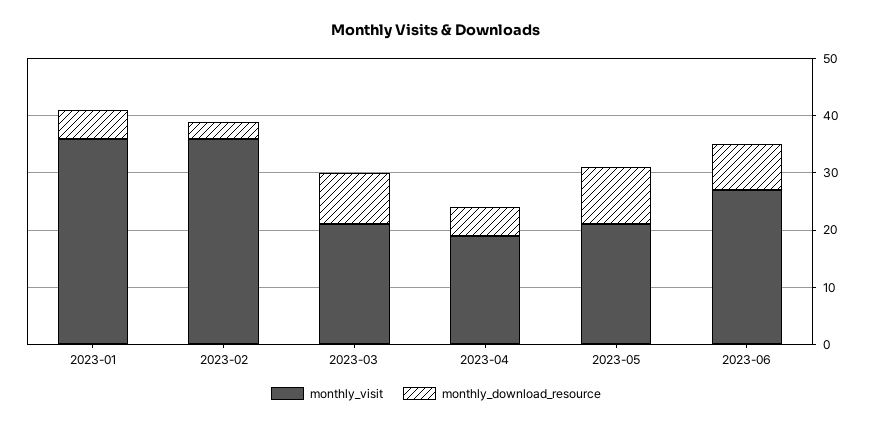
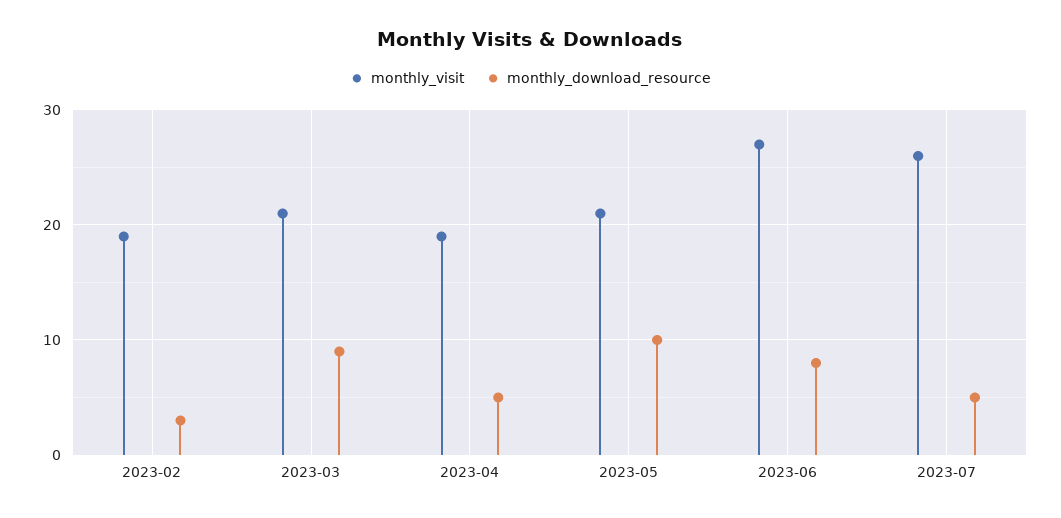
monthly_visit, 2023-01: 35 -> none
monthly_download_resource, 2023-01: 5 -> none
monthly_visit, 2023-02: 35 -> 19
monthly_visit, 2023-07: none -> 26
monthly_download_resource, 2023-07: none -> 5

